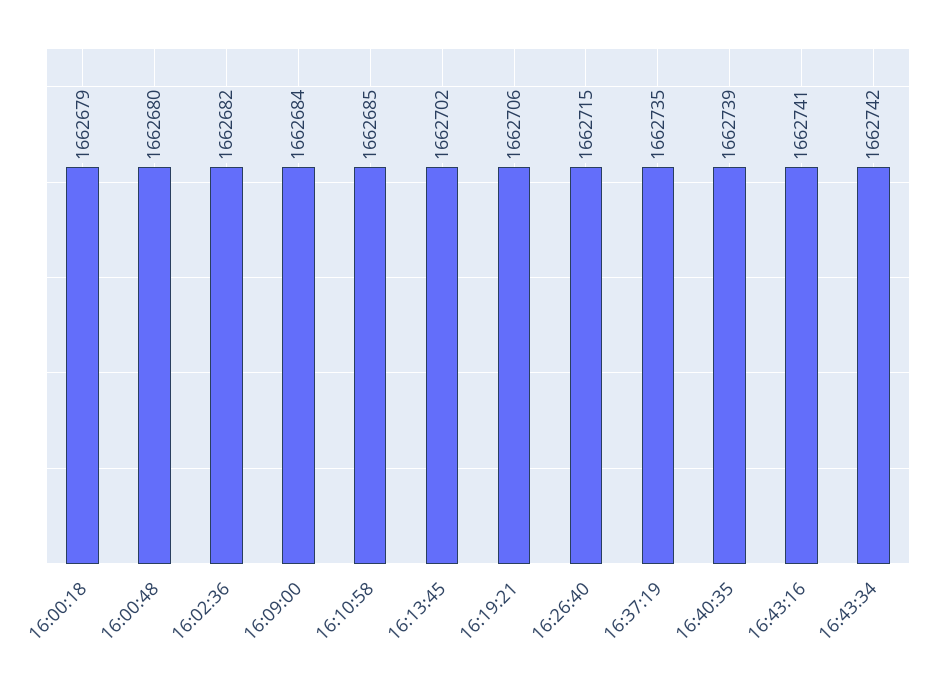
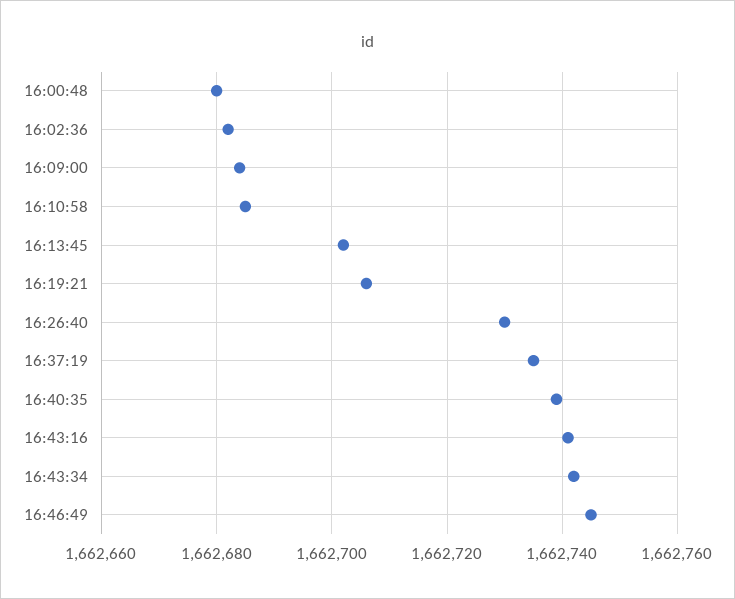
16:00:18: 1662679 -> none
16:26:40: 1662715 -> 1662730
16:46:49: none -> 1662745

